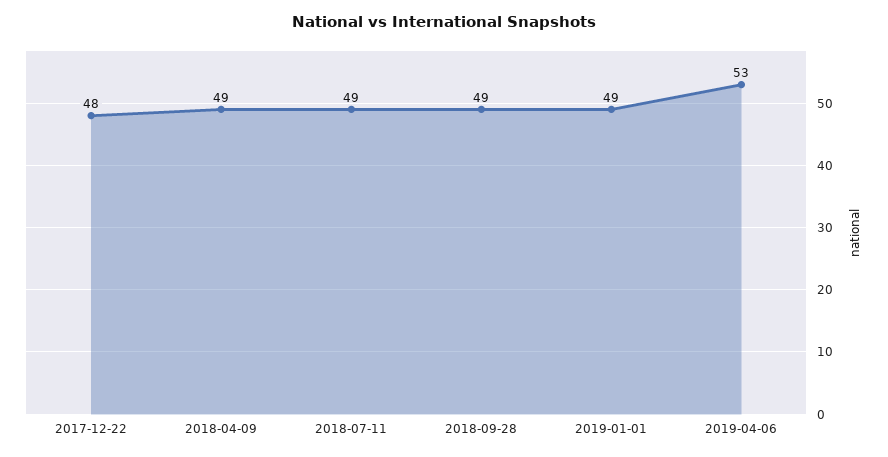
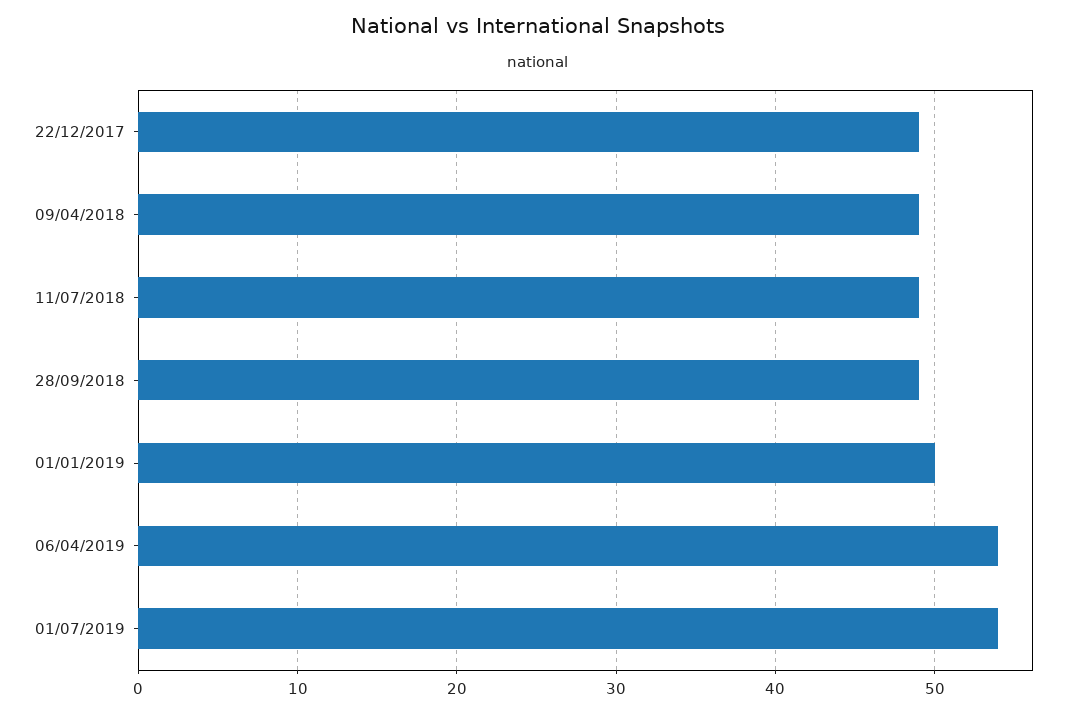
2017-12-22: 48 -> 49
2019-01-01: 49 -> 50
2019-04-06: 53 -> 54
01/07/2019: none -> 54

